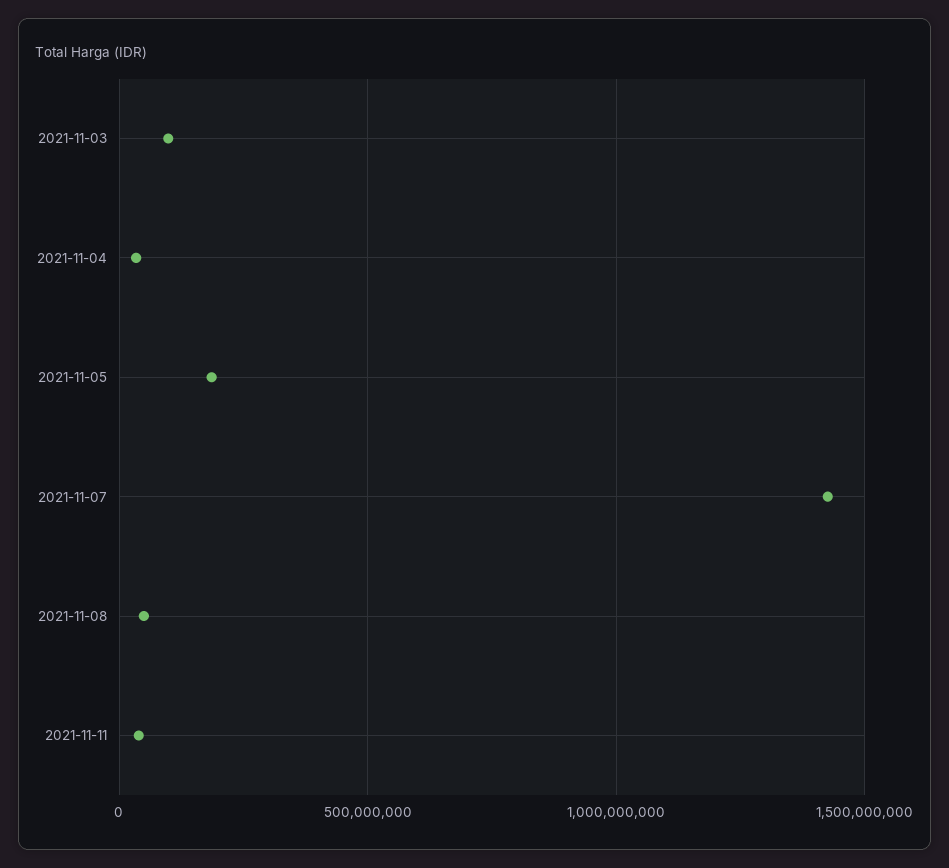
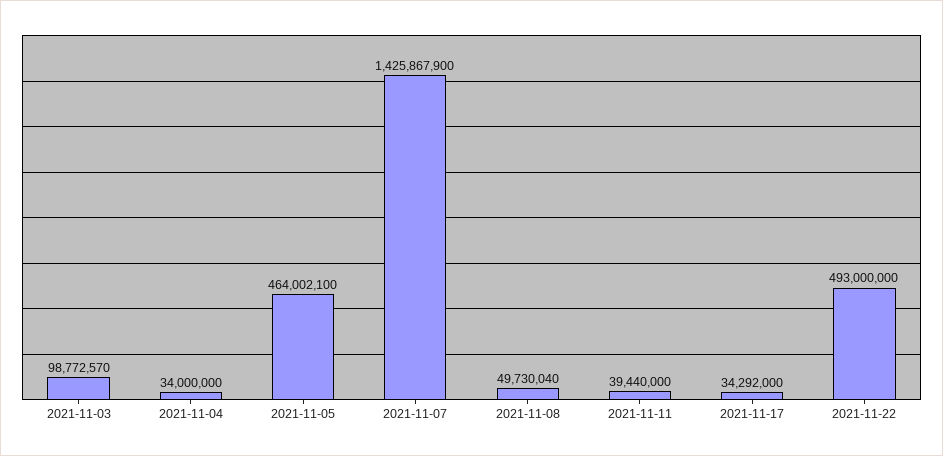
2021-11-05: 200000000 -> 464002100
2021-11-17: none -> 34292000
2021-11-22: none -> 493000000

